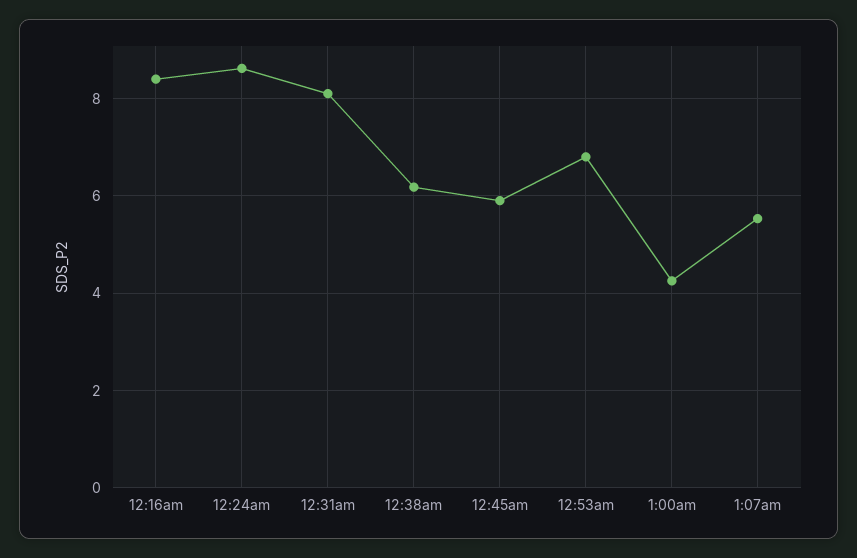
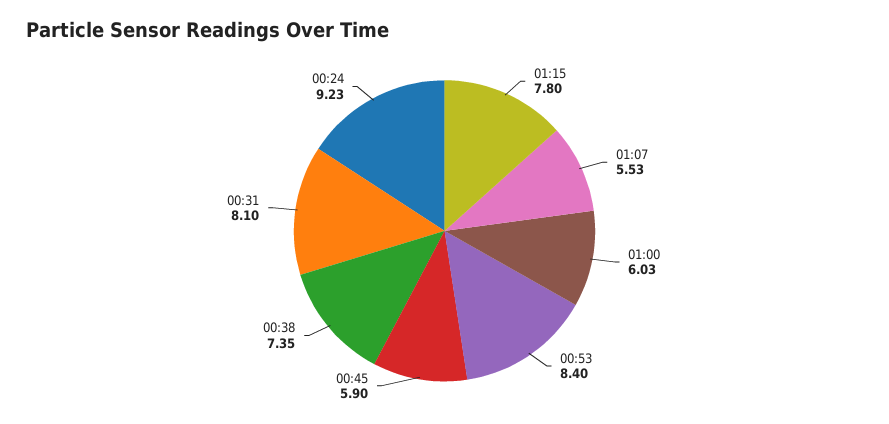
12:16am: 8.4 -> none
12:24am: 8.6 -> 9.23
12:38am: 6.2 -> 7.35
12:53am: 6.8 -> 8.4
1:00am: 4.2 -> 6.03
01:15: none -> 7.8

